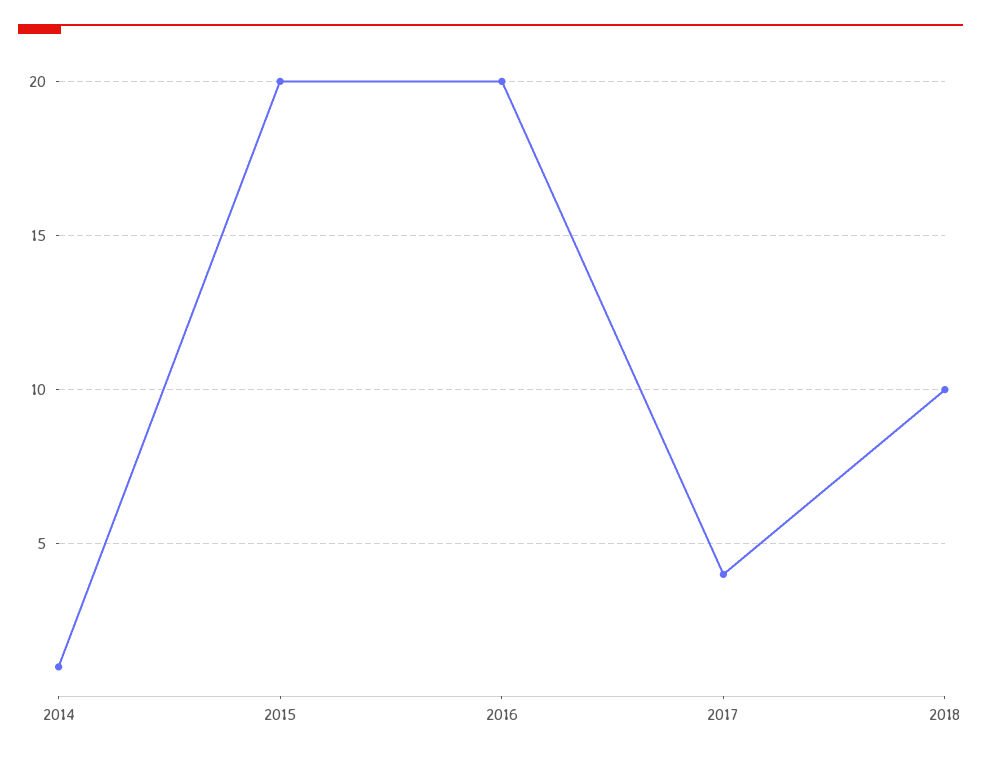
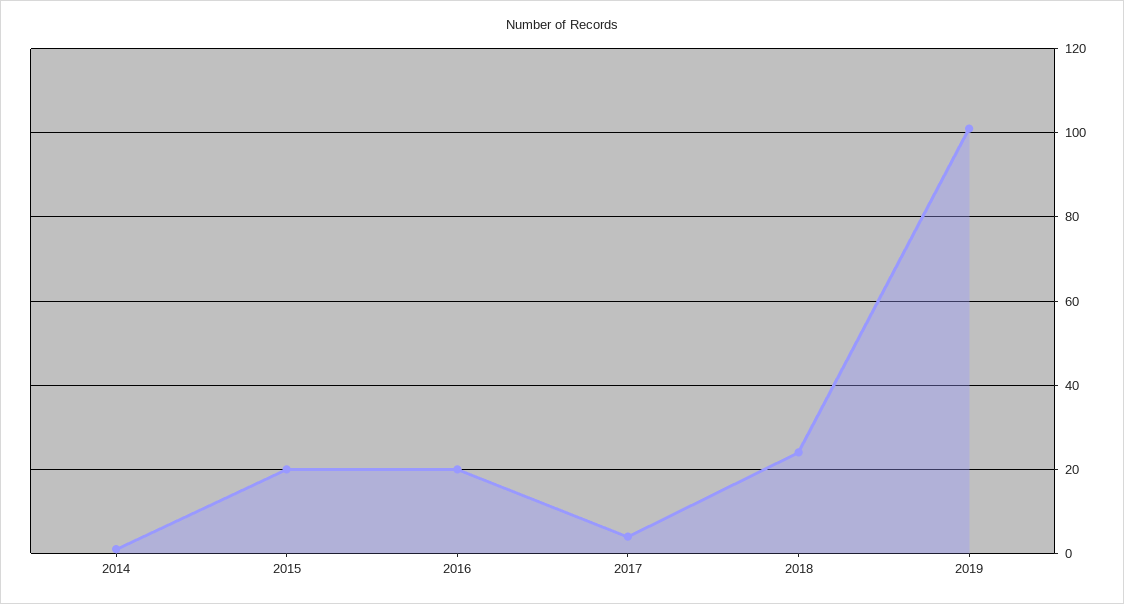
2018: 10 -> 25
2019: none -> 100

